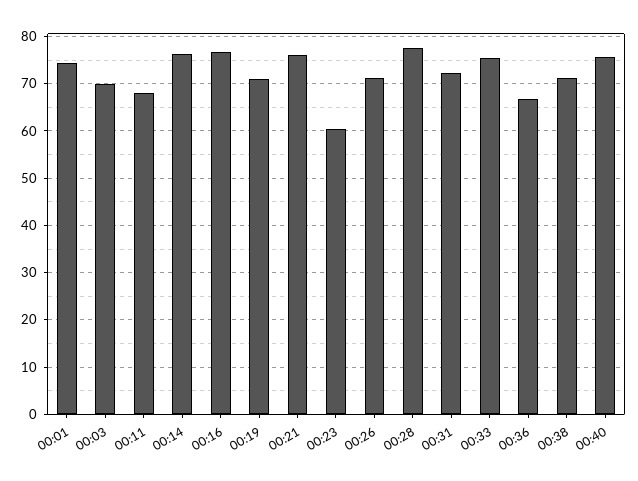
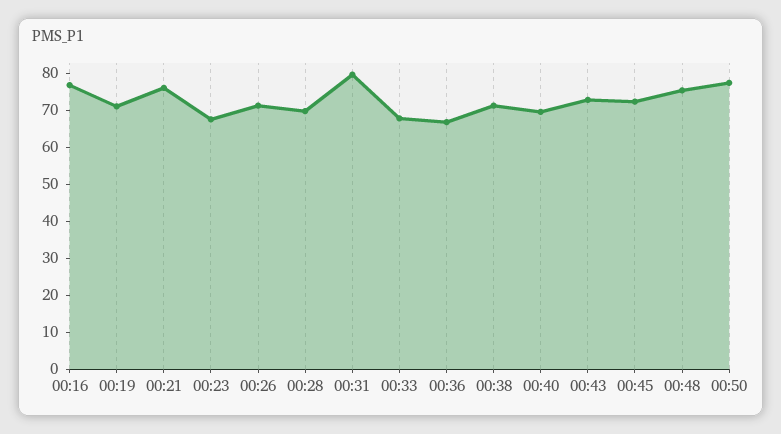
00:01: 74 -> none
00:03: 70 -> none
00:11: 68 -> none
00:14: 76 -> none
00:23: 60 -> 67.5
00:28: 78 -> 70
00:31: 72 -> 80
00:33: 76 -> 67.5
00:40: 76 -> 70
00:43: none -> 72.5
00:45: none -> 72.5
00:48: none -> 75
00:50: none -> 77.5

